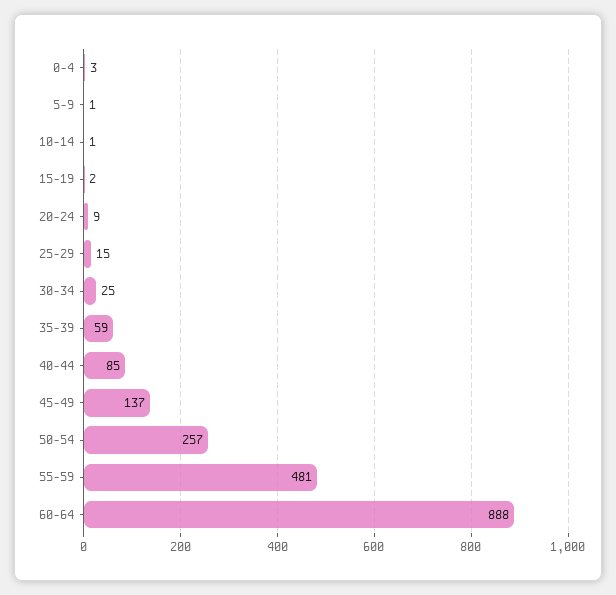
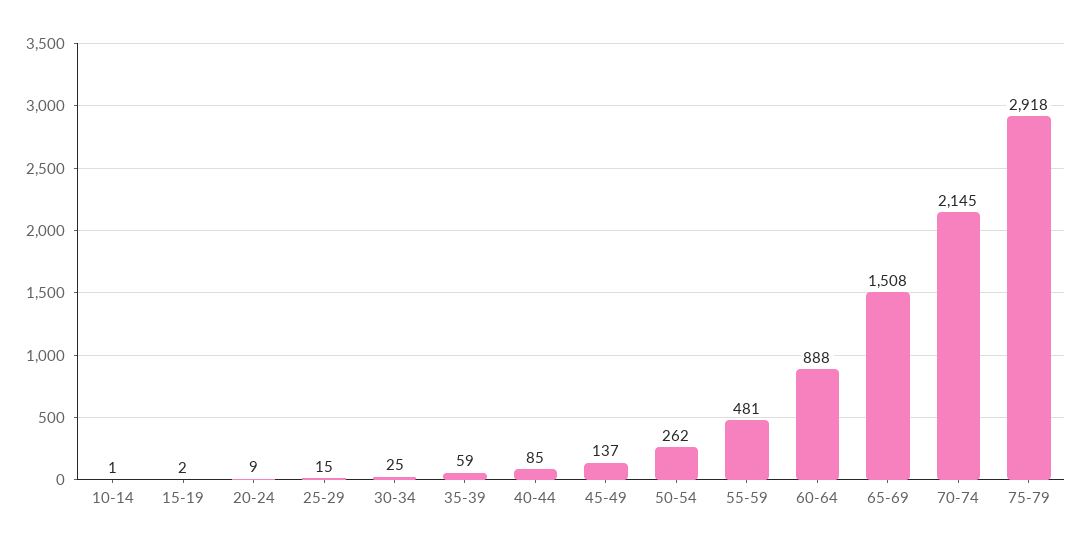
0-4: 3 -> none
5-9: 1 -> none
50-54: 257 -> 262
65-69: none -> 1508
70-74: none -> 2145
75-79: none -> 2918

